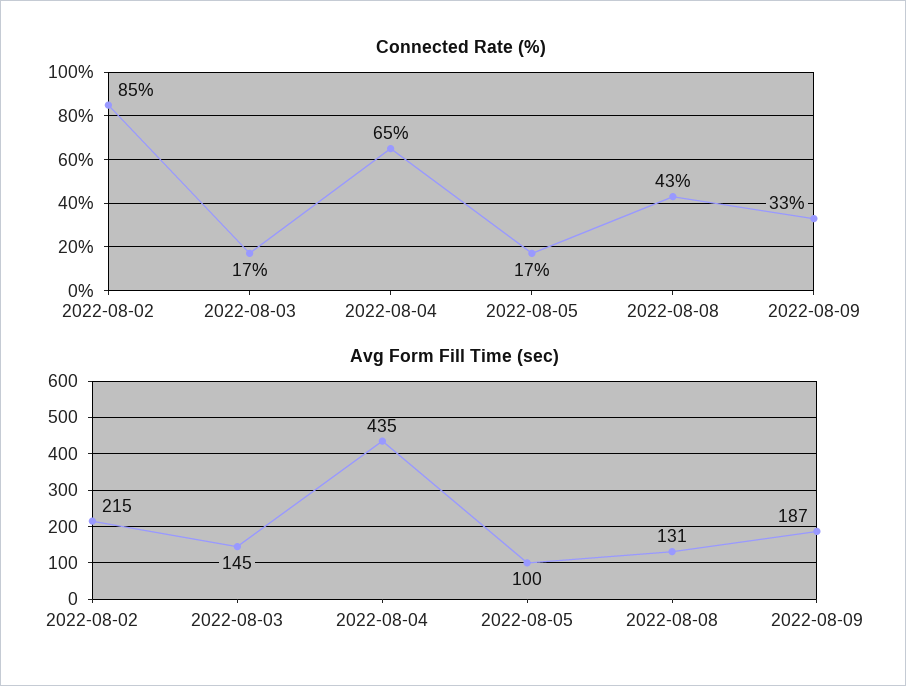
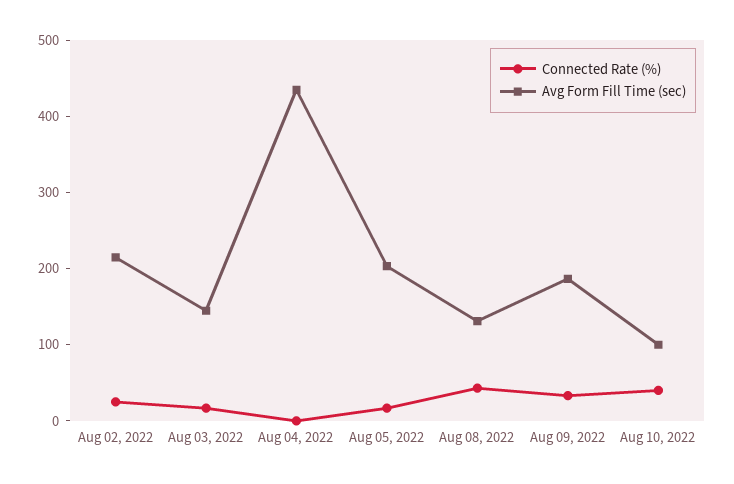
Connected Rate (%), 2022-08-02: 85 -> 20
Connected Rate (%), 2022-08-04: 65 -> 0
Avg Form Fill Time (sec), 2022-08-05: 100 -> 200
Connected Rate (%), Aug 10, 2022: none -> 40
Avg Form Fill Time (sec), Aug 10, 2022: none -> 100

